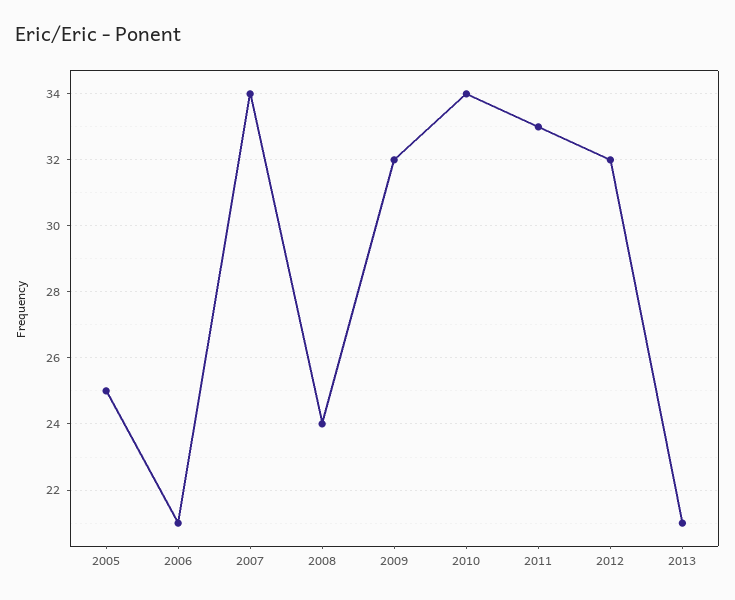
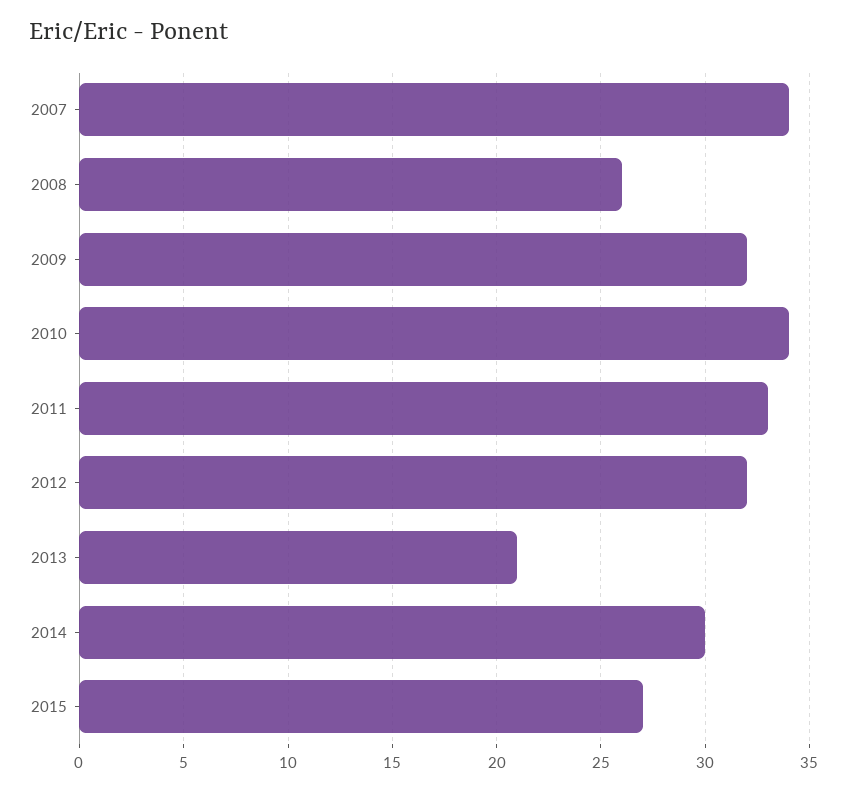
2005: 25 -> none
2006: 21 -> none
2008: 24 -> 26
2014: none -> 30
2015: none -> 27

